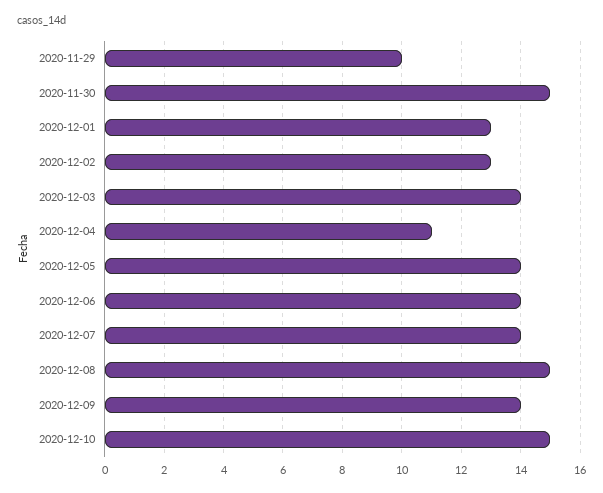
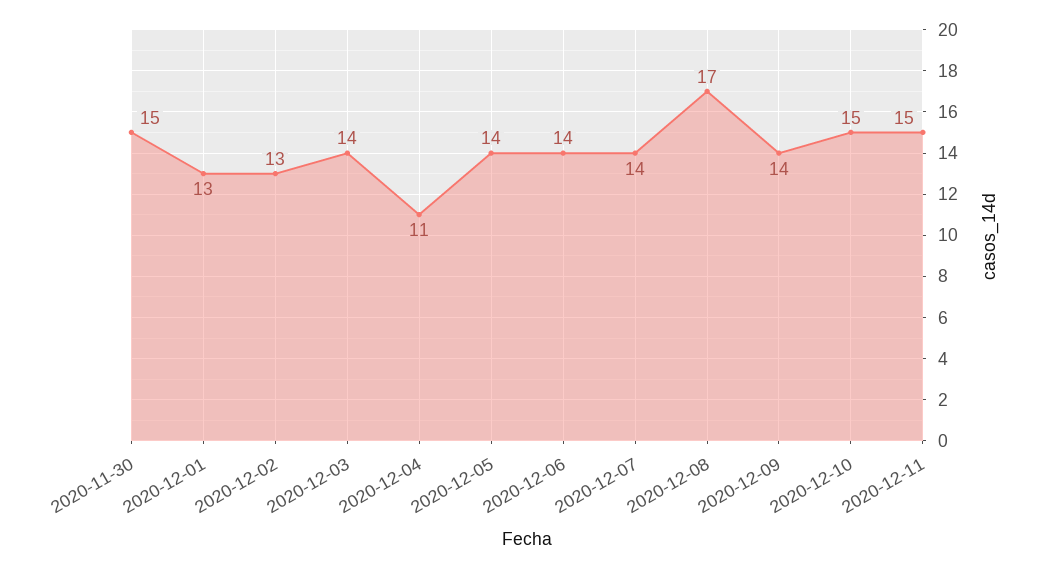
2020-11-29: 10 -> none
2020-12-08: 15 -> 17
2020-12-11: none -> 15

